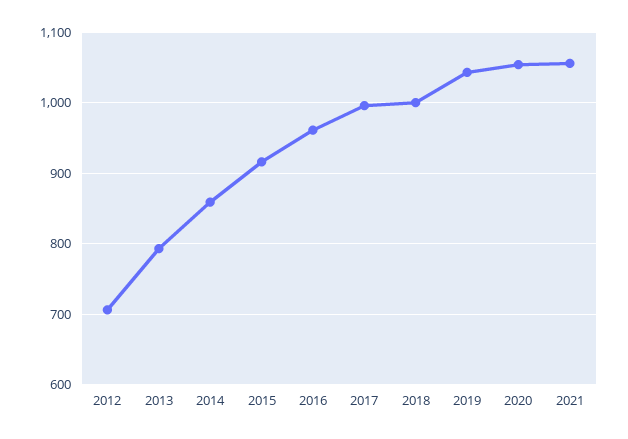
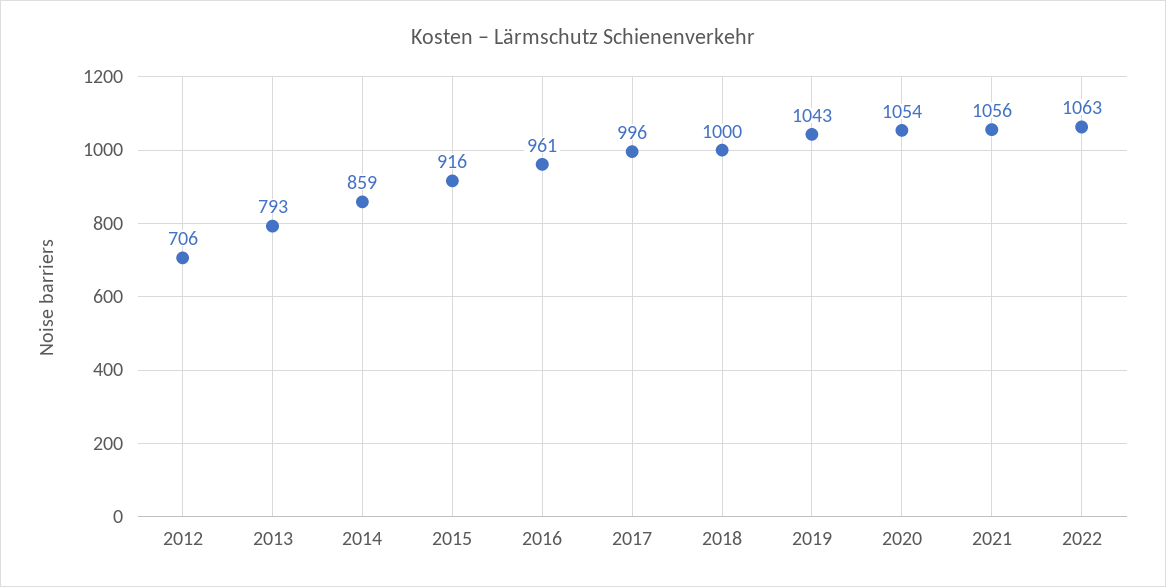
2022: none -> 1063

